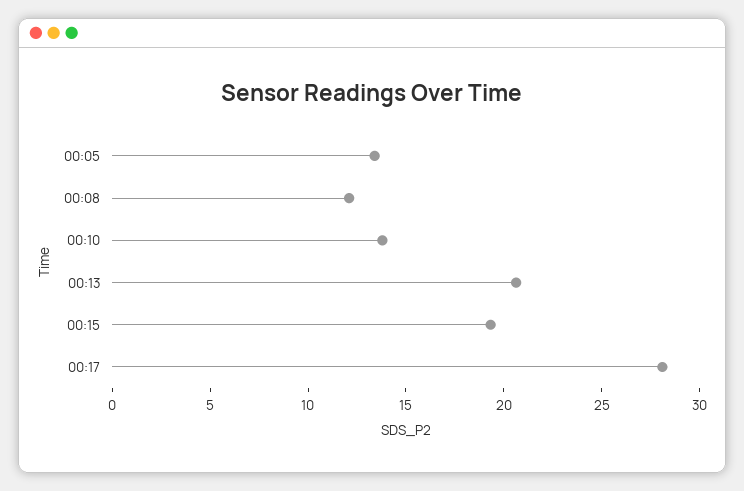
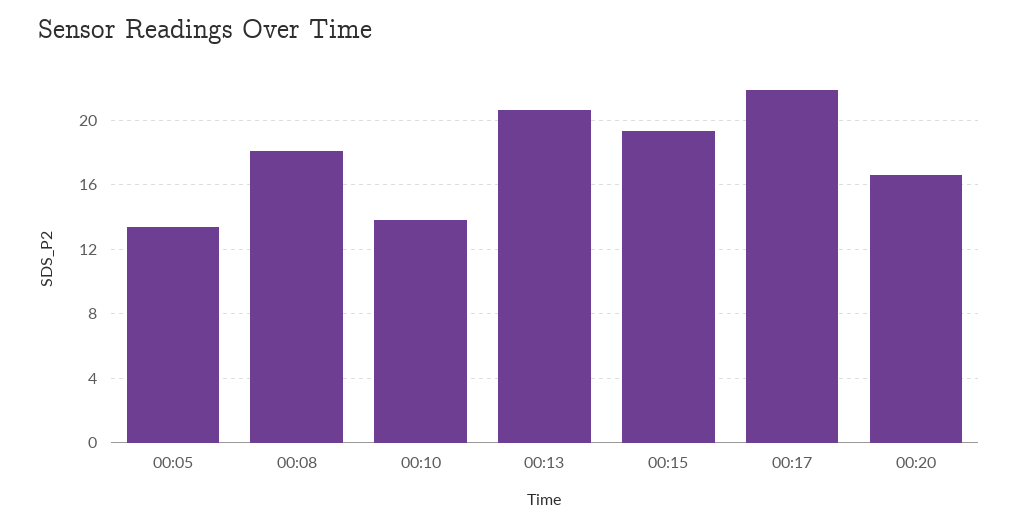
00:08: 12 -> 18
00:17: 28 -> 22
00:20: none -> 16.5

